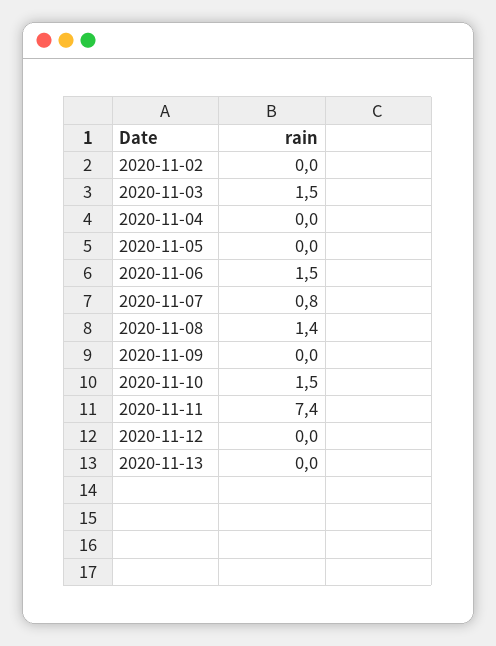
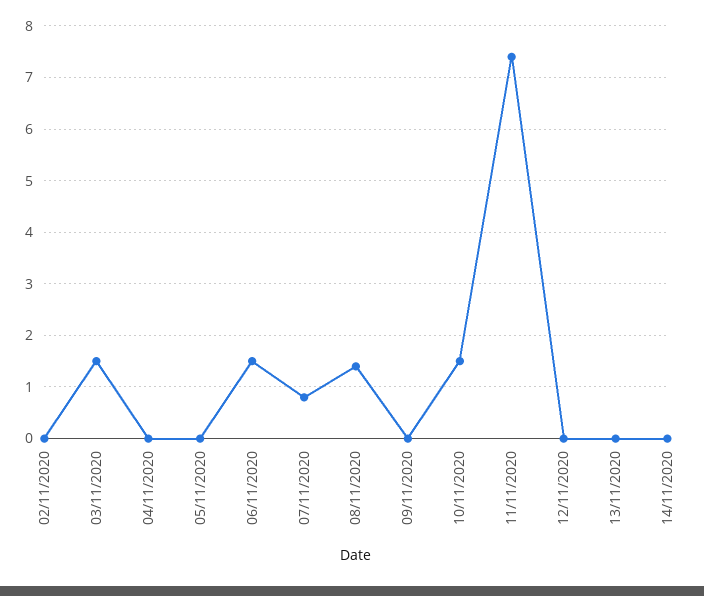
14/11/2020: none -> 0

